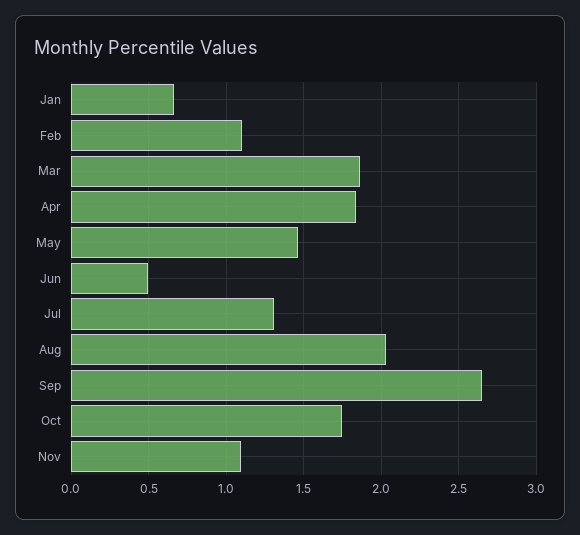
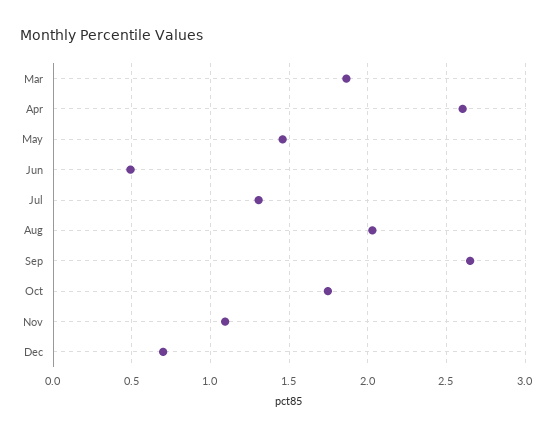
Jan: 0.65 -> none
Feb: 1.1 -> none
Apr: 1.85 -> 2.6
Dec: none -> 0.7

